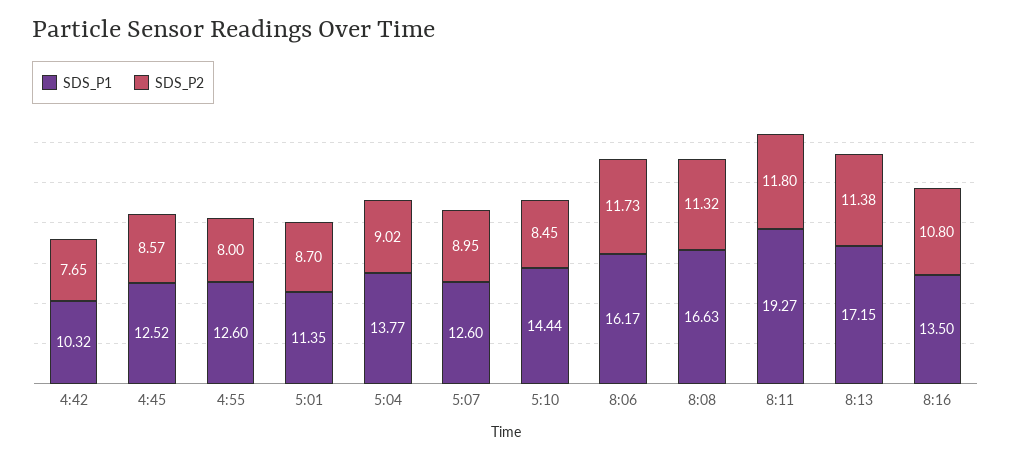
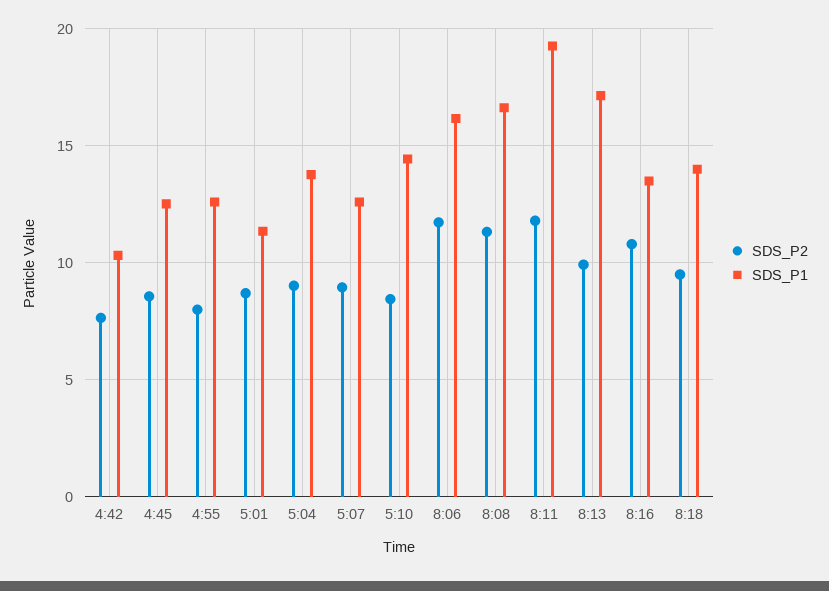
SDS_P2, 8:13: 11.38 -> 10
SDS_P2, 8:18: none -> 9.5
SDS_P1, 8:18: none -> 14

